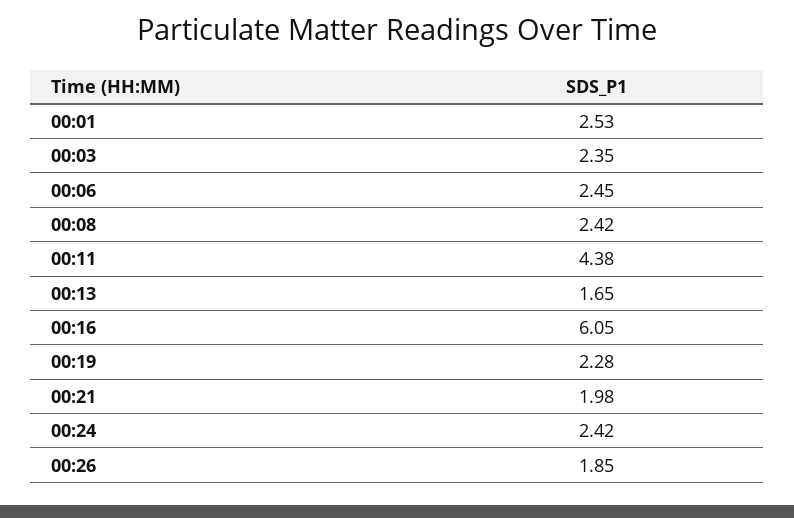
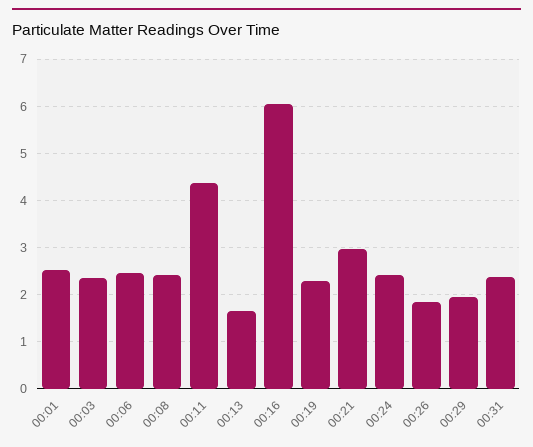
00:21: 1.98 -> 3
00:29: none -> 2
00:31: none -> 2.4

